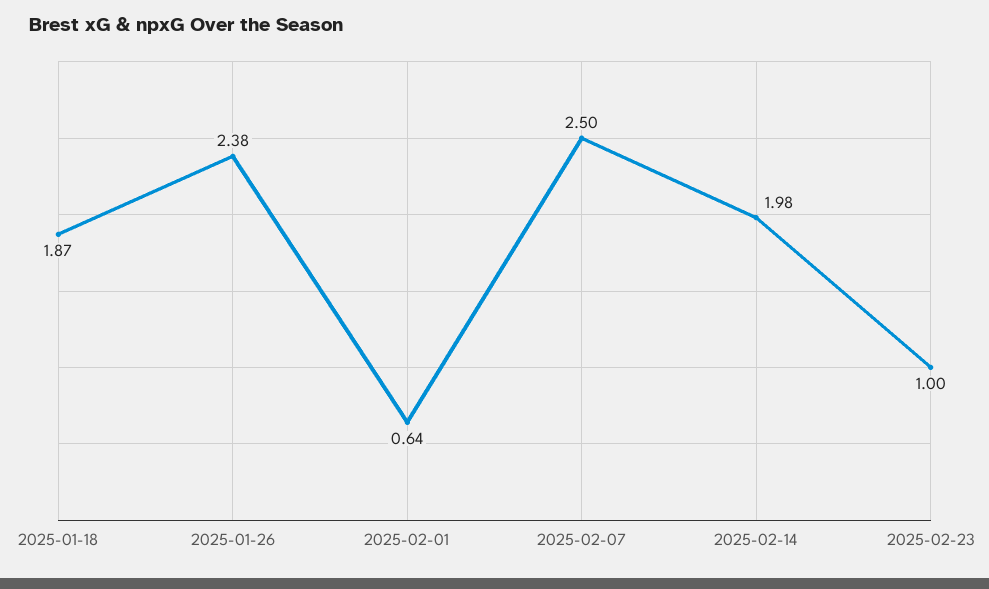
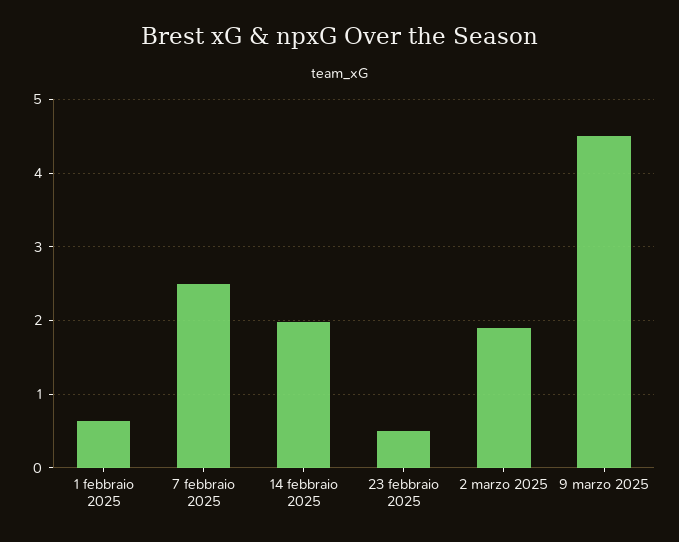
2025-01-18: 1.87 -> none
2025-01-26: 2.38 -> none
2025-02-23: 1 -> 0.5
2 marzo 2025: none -> 1.9
9 marzo 2025: none -> 4.5

